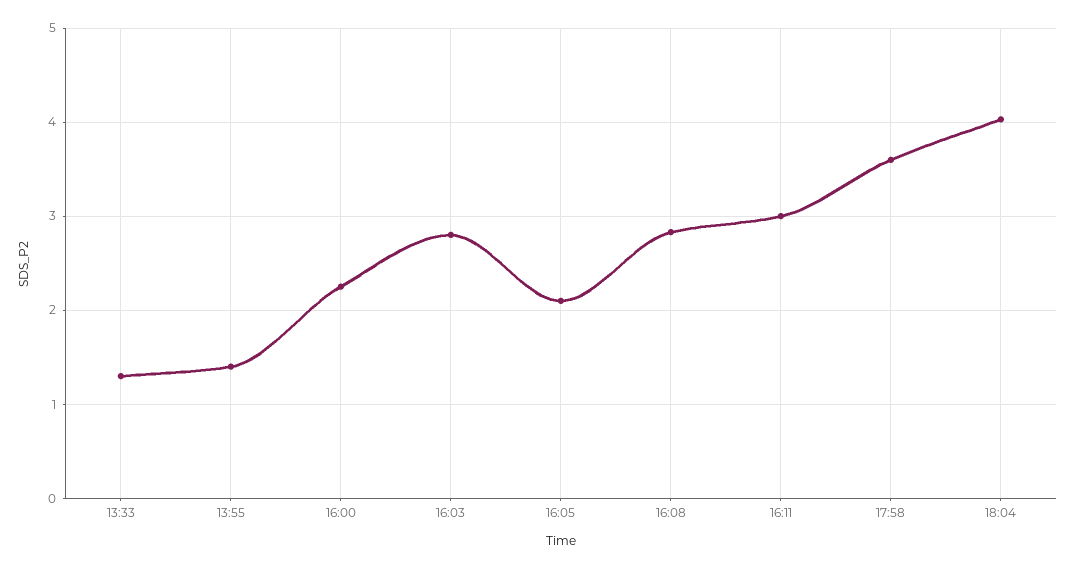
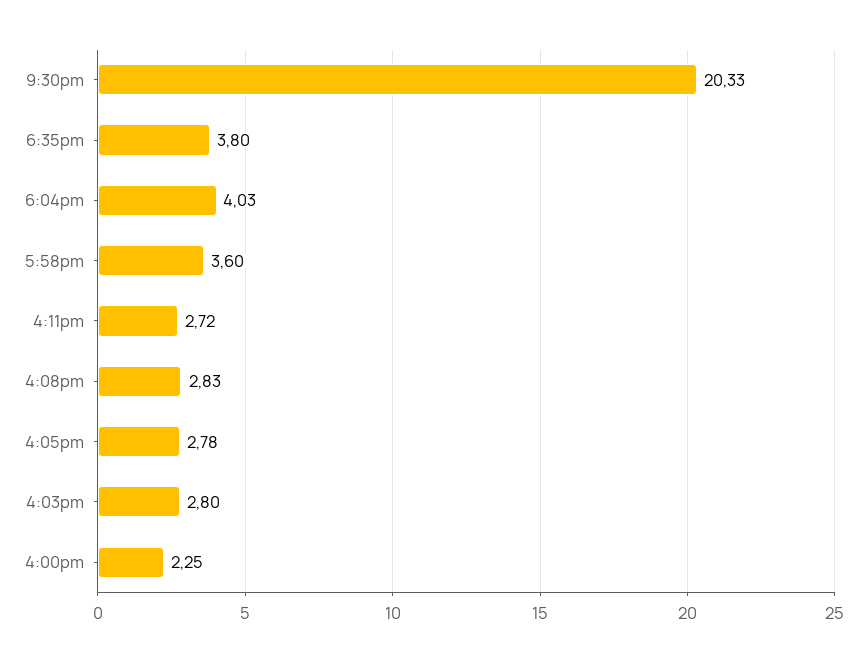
13:33: 1.3 -> none
13:55: 1.4 -> none
16:05: 2.1 -> 2.78
16:11: 3 -> 2.72
9:30pm: none -> 20.33
6:35pm: none -> 3.8

